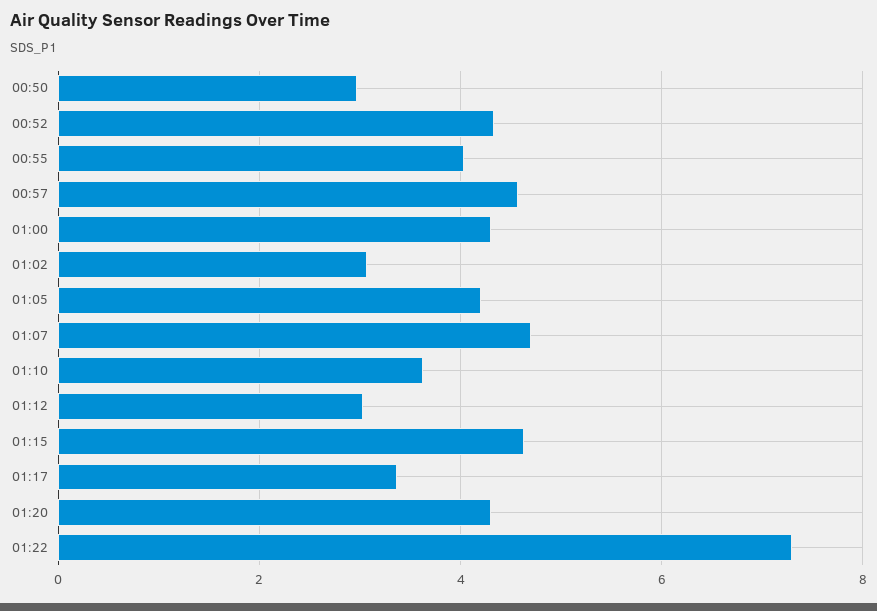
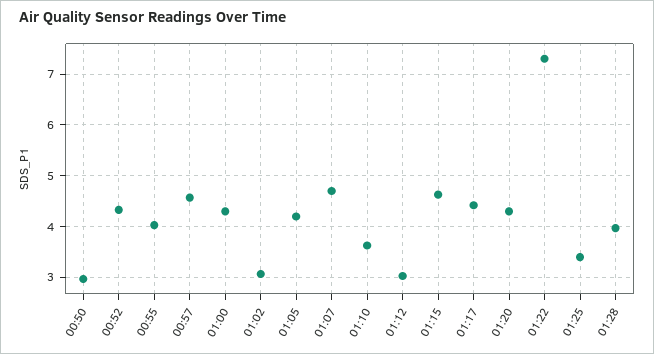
01:17: 3.4 -> 4.4
01:25: none -> 3.4
01:28: none -> 4

